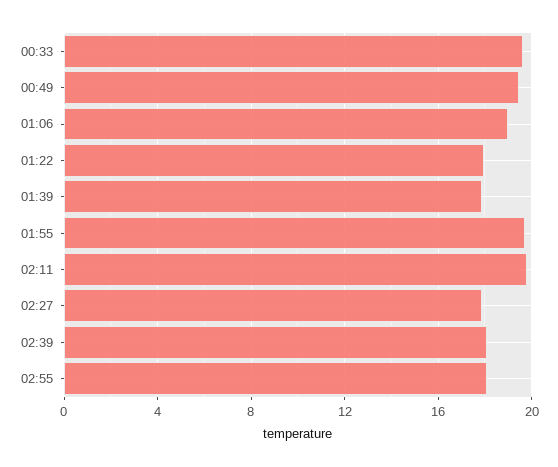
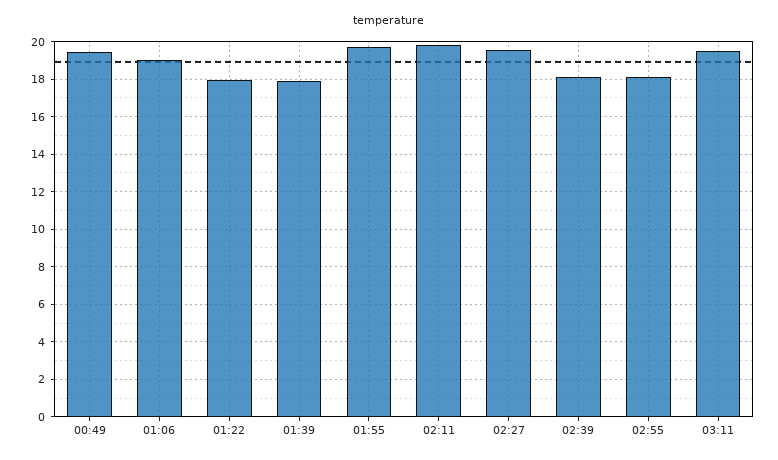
00:33: 19.5 -> none
02:27: 18 -> 19.5
03:11: none -> 19.5

